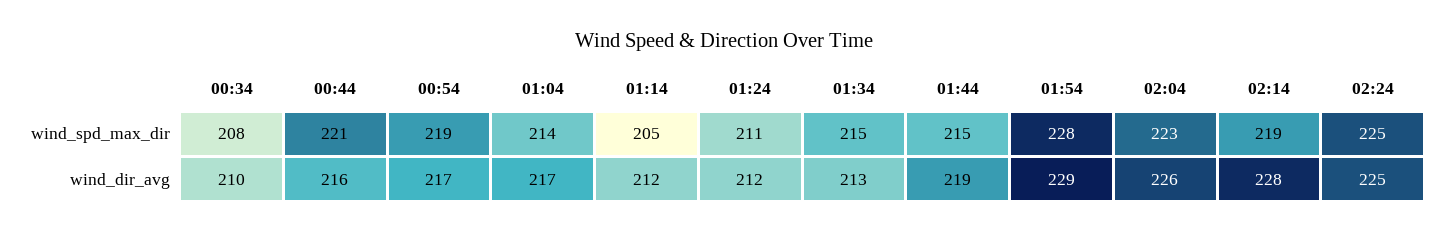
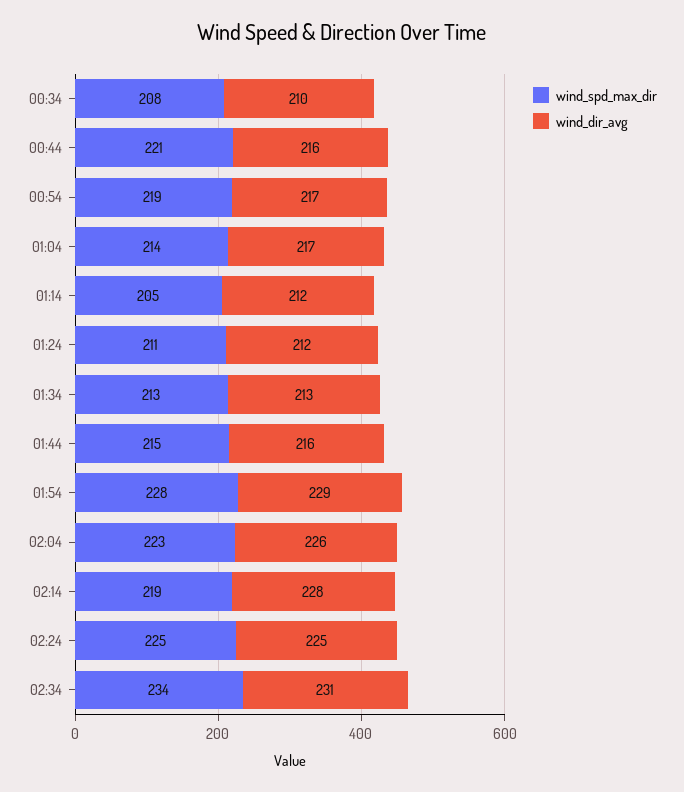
wind_spd_max_dir, 01:34: 215 -> 213
wind_dir_avg, 01:44: 219 -> 216
wind_spd_max_dir, 02:34: none -> 234
wind_dir_avg, 02:34: none -> 231

